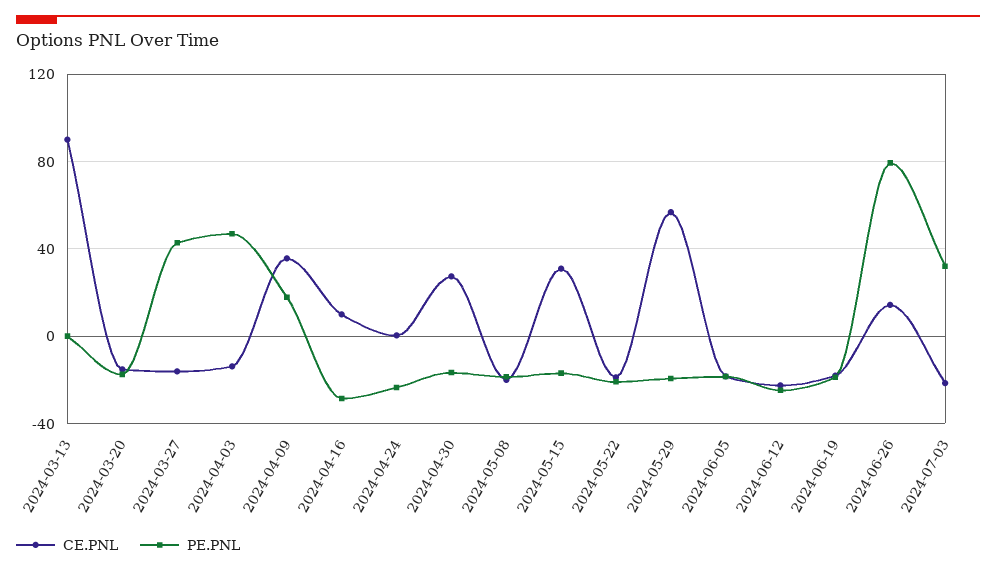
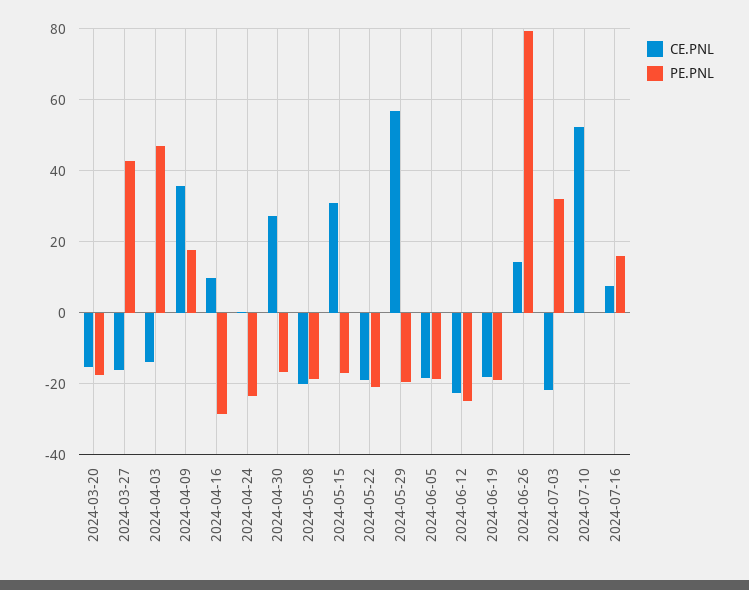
CE.PNL, 2024-03-13: 90 -> none
PE.PNL, 2024-03-13: 0 -> none
CE.PNL, 2024-07-10: none -> 52
PE.PNL, 2024-07-10: none -> 0
CE.PNL, 2024-07-16: none -> 8
PE.PNL, 2024-07-16: none -> 16

